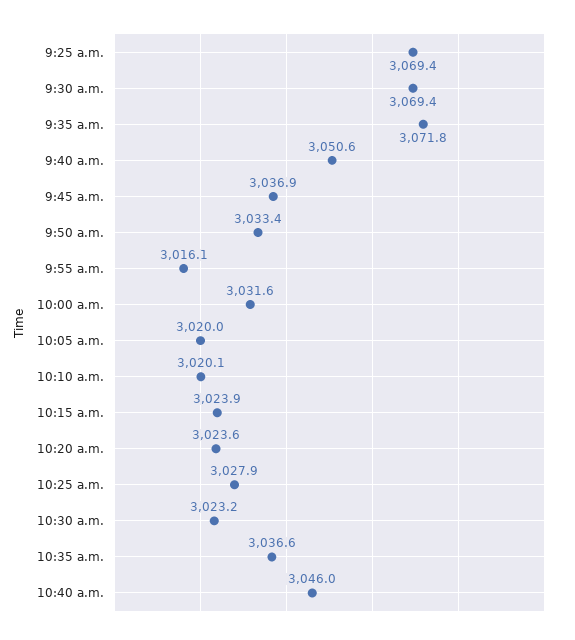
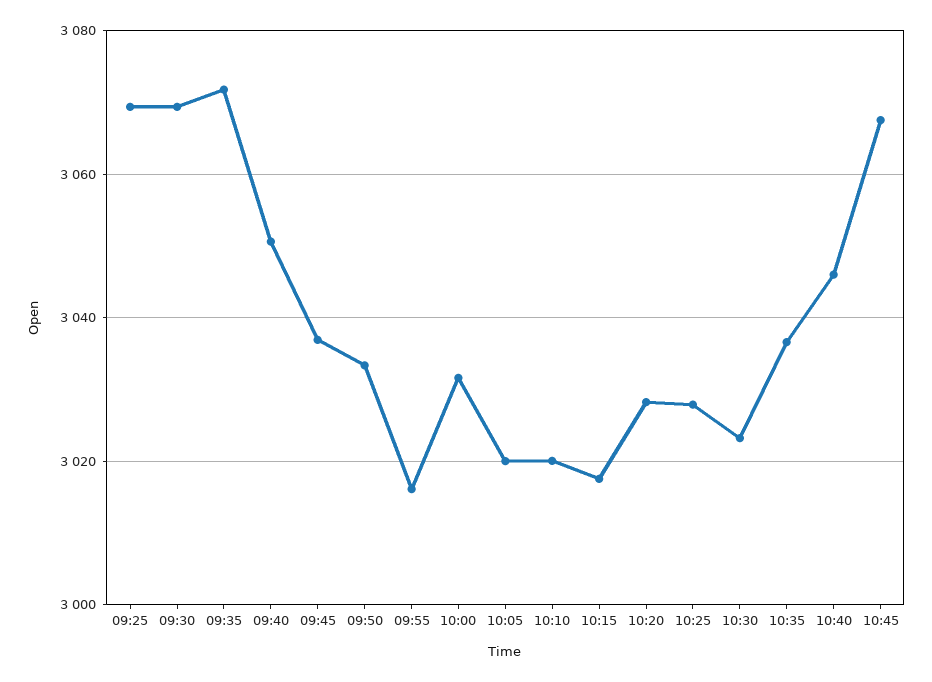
10:15 a.m.: 3023.9 -> 3018
10:20 a.m.: 3023.6 -> 3028
10:45: none -> 3068

